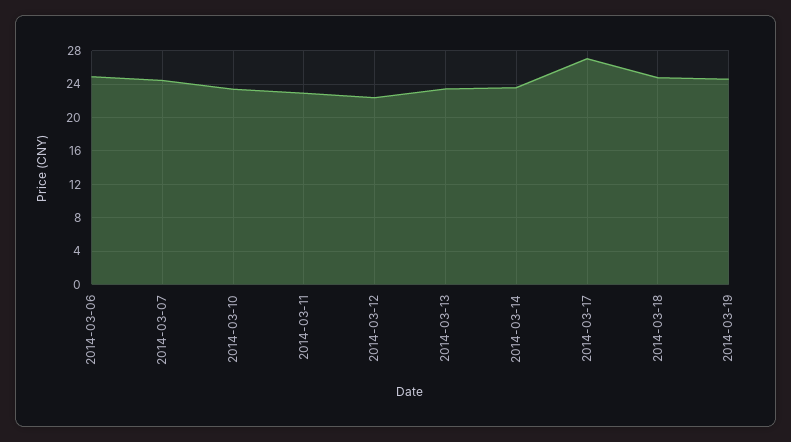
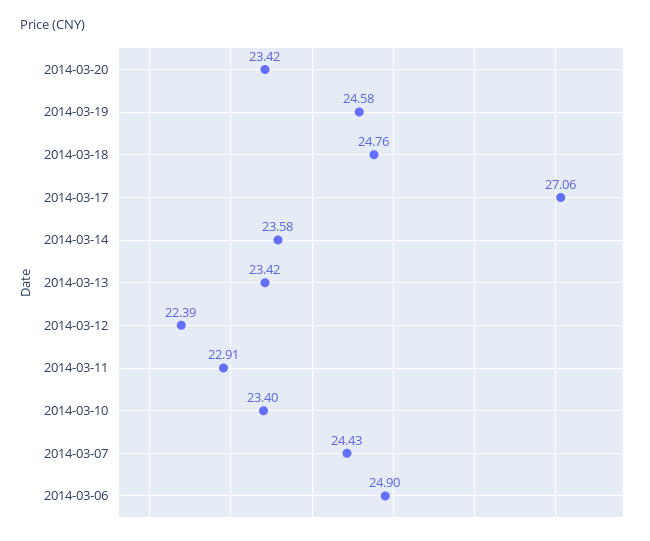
2014-03-20: none -> 23.42

